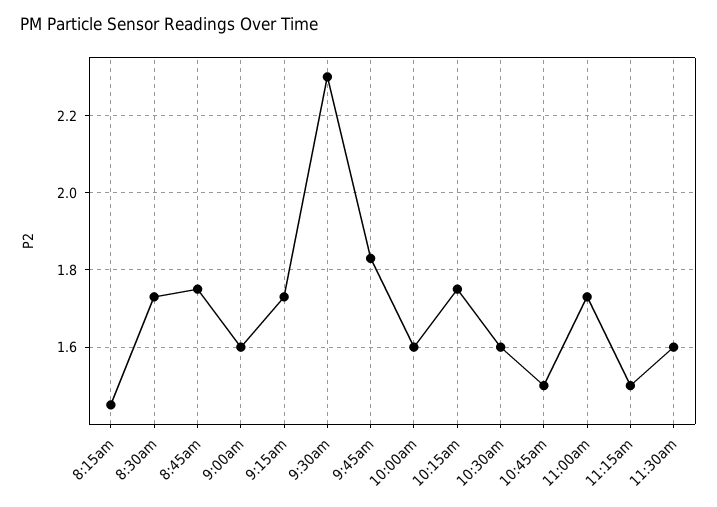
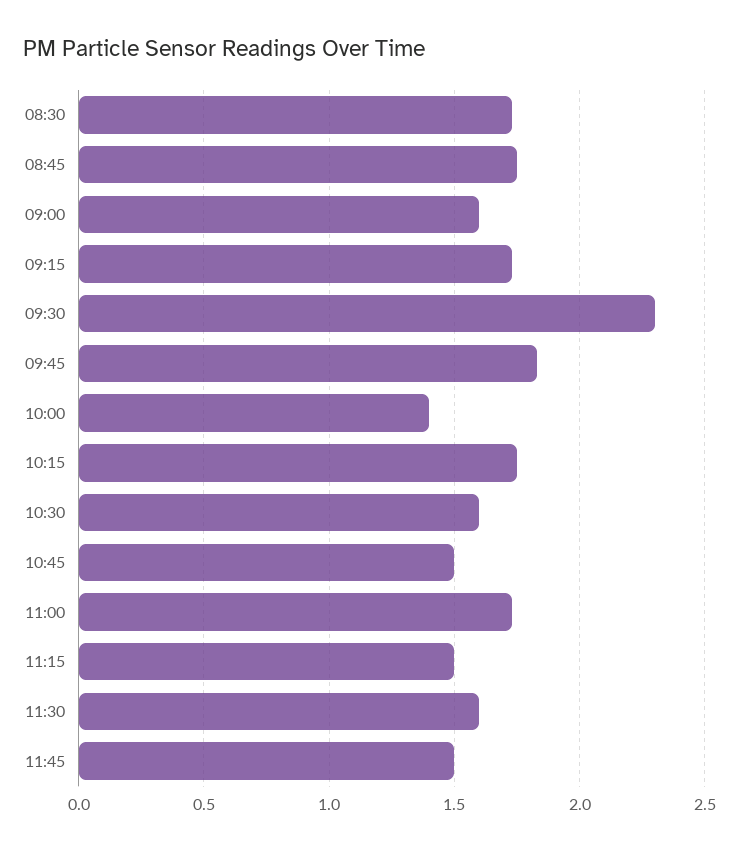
8:15am: 1.45 -> none
10:00am: 1.6 -> 1.4
11:45: none -> 1.5

